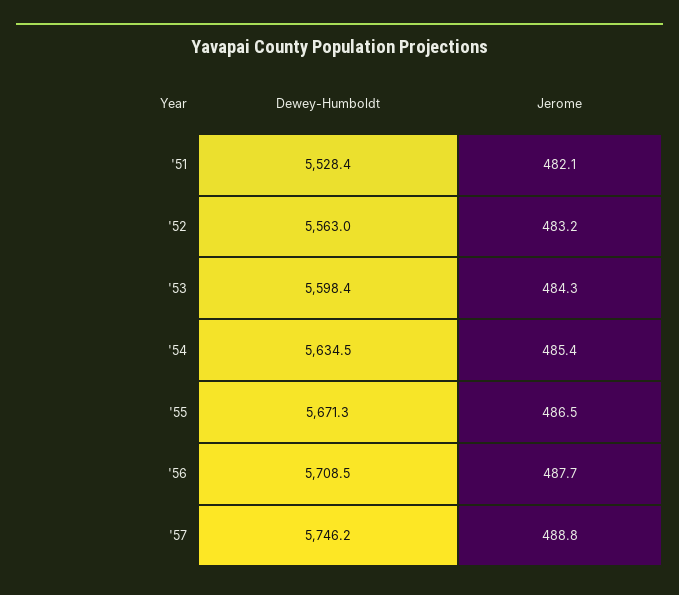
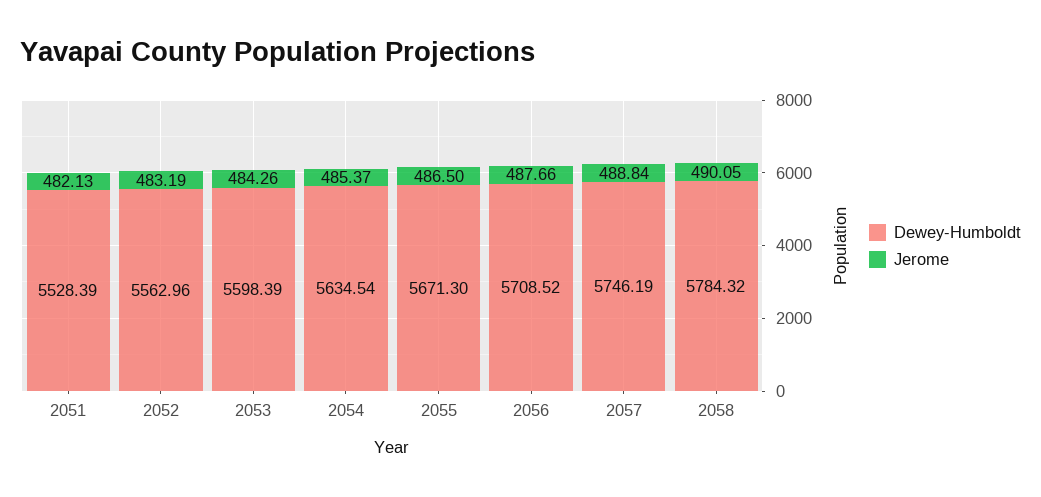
Dewey-Humboldt, 2058: none -> 5784.32
Jerome, 2058: none -> 490.05

